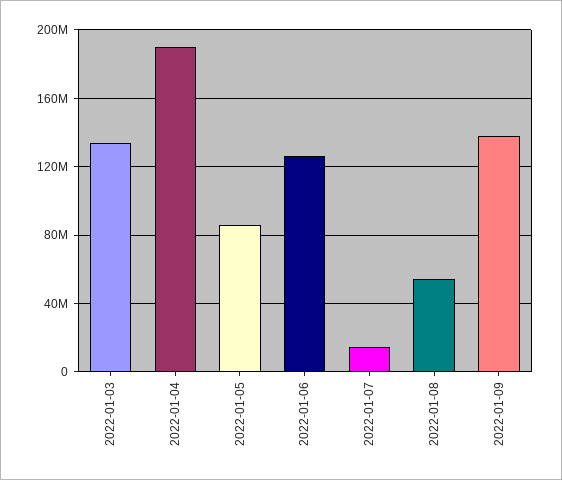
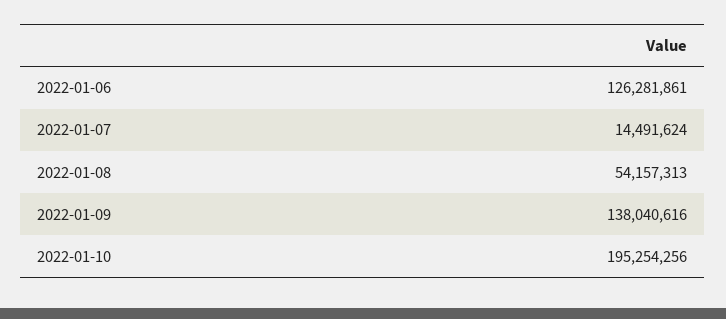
2022-01-03: 135000000 -> none
2022-01-04: 190000000 -> none
2022-01-05: 85000000 -> none
2022-01-10: none -> 195254256

